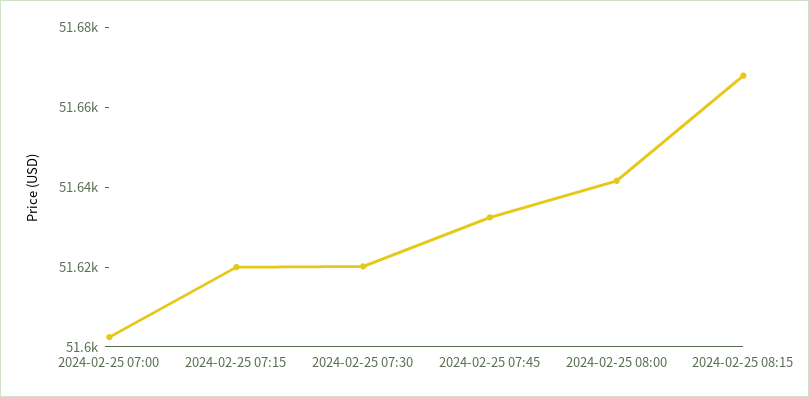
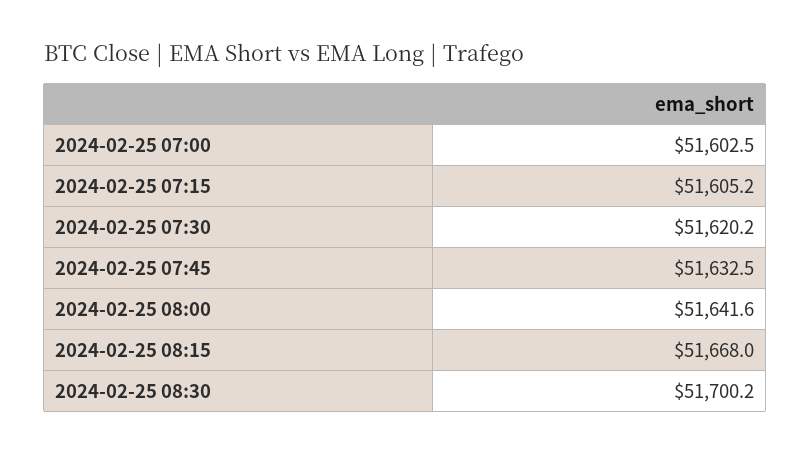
2024-02-25 07:15: 51620 -> 51605.2
2024-02-25 08:30: none -> 51700.2

